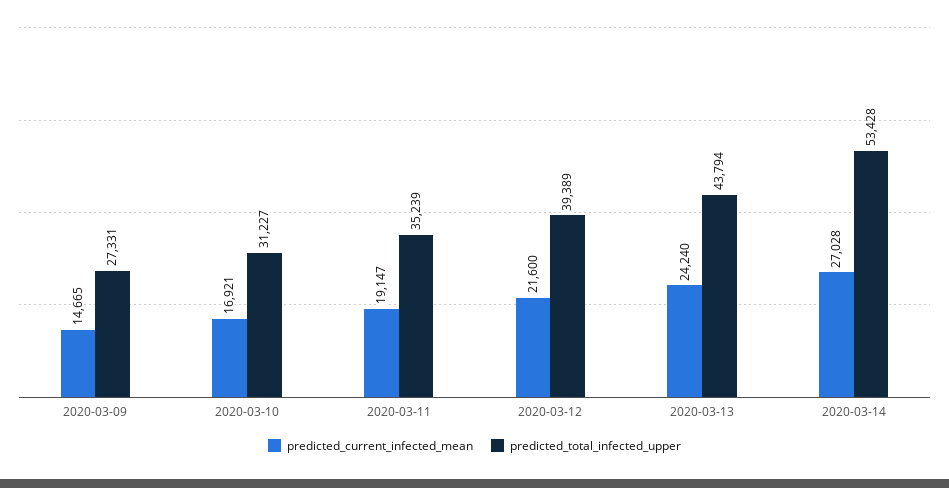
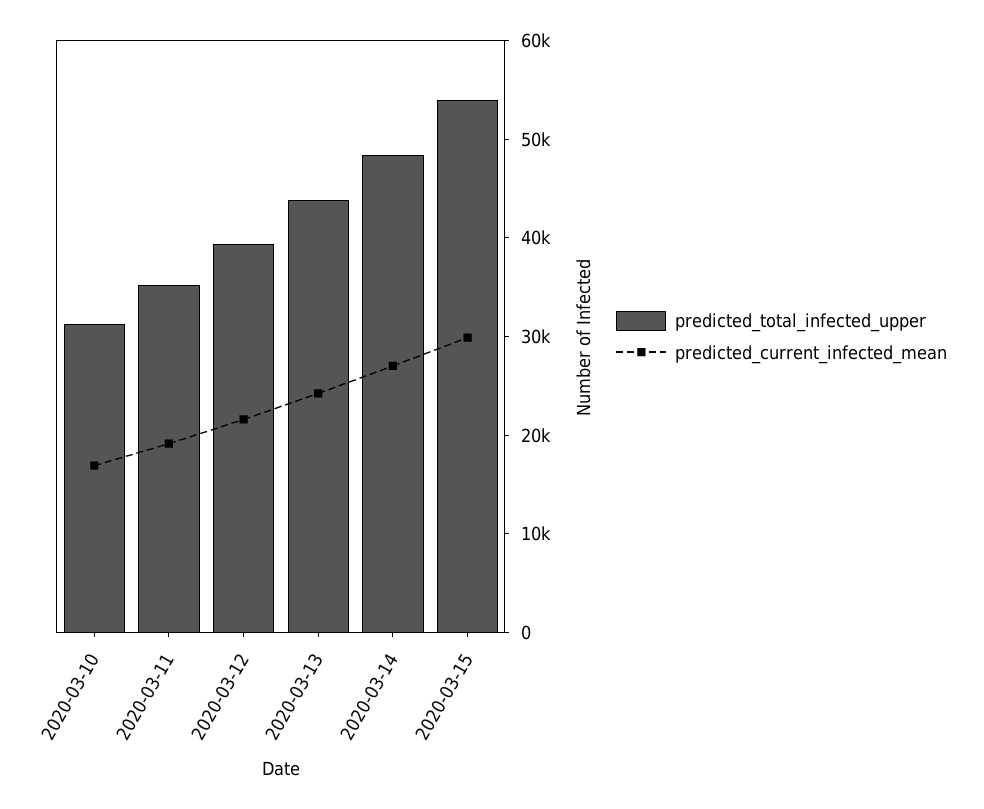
predicted_current_infected_mean, 2020-03-09: 14665 -> none
predicted_total_infected_upper, 2020-03-09: 27331 -> none
predicted_total_infected_upper, 2020-03-14: 53428 -> 48000
predicted_total_infected_upper, 2020-03-15: none -> 54000
predicted_current_infected_mean, 2020-03-15: none -> 30000

